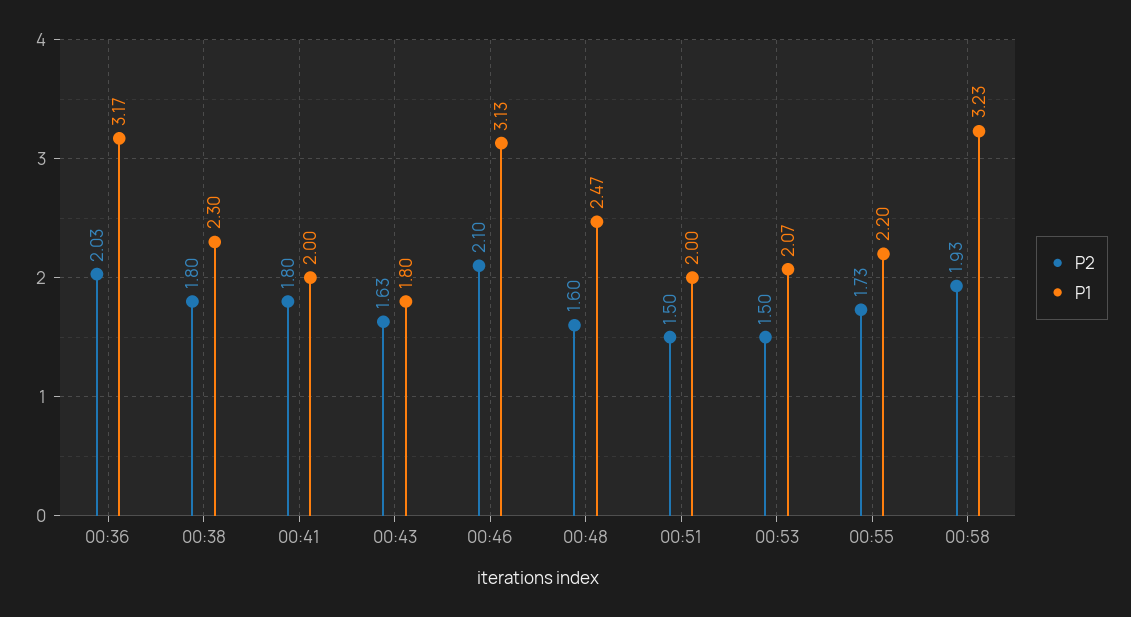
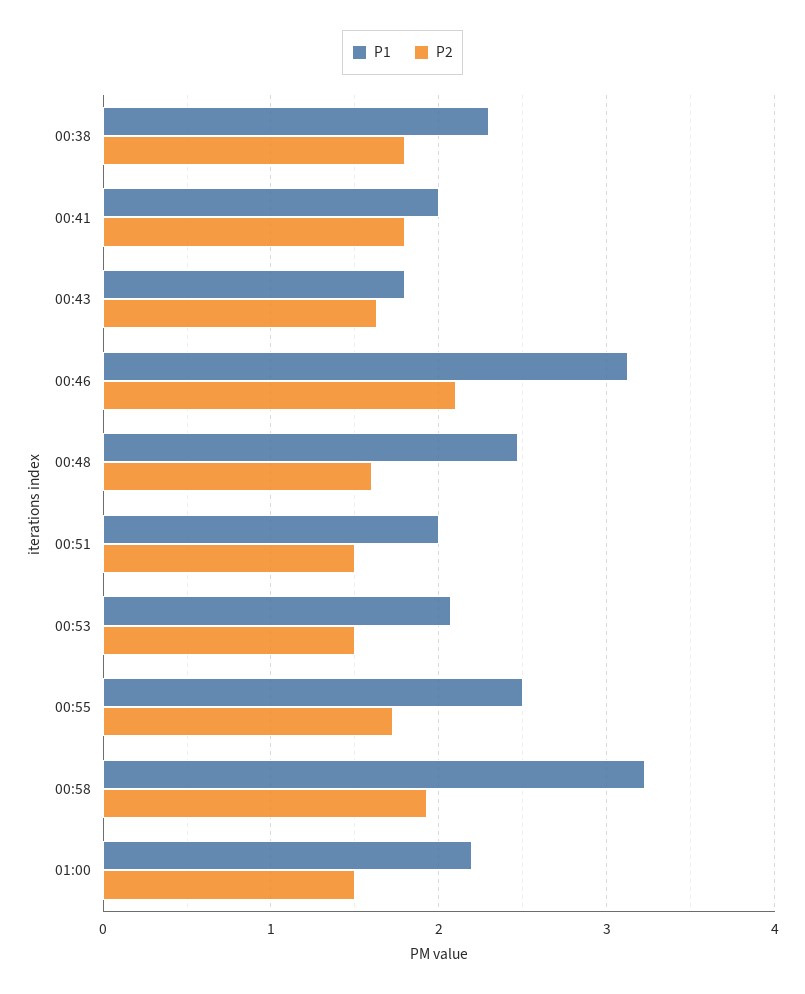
P2, 00:36: 2.03 -> none
P1, 00:36: 3.17 -> none
P1, 00:55: 2.2 -> 2.5
P1, 01:00: none -> 2.2
P2, 01:00: none -> 1.5

